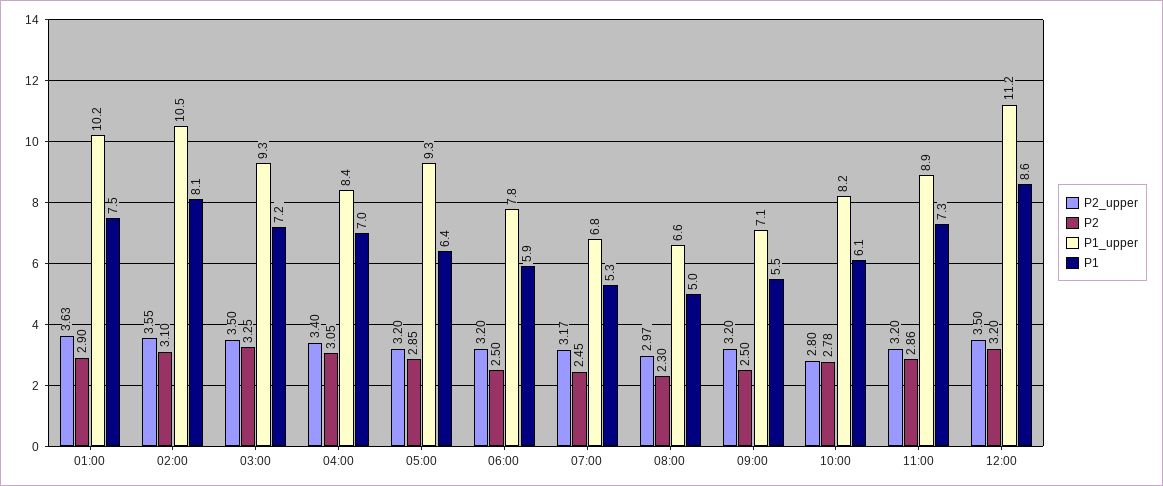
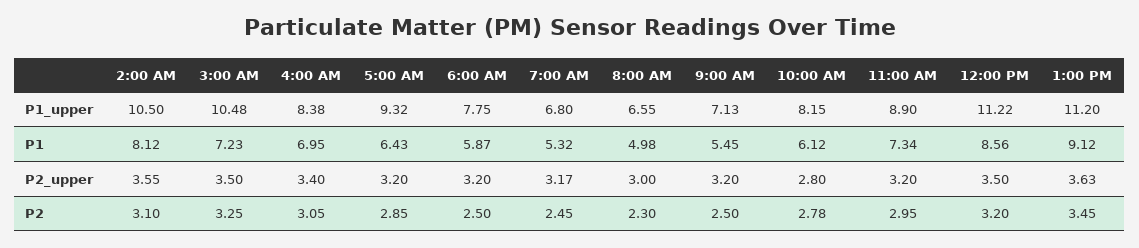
P2_upper, 01:00: 3.63 -> none
P2, 01:00: 2.9 -> none
P1_upper, 01:00: 10.2 -> none
P1, 01:00: 7.5 -> none
P1_upper, 03:00: 9.3 -> 10.48
P2_upper, 08:00: 2.97 -> 3
P2, 11:00: 2.86 -> 2.95
P1_upper, 1:00 PM: none -> 11.2
P1, 1:00 PM: none -> 9.12
P2_upper, 1:00 PM: none -> 3.63
P2, 1:00 PM: none -> 3.45

